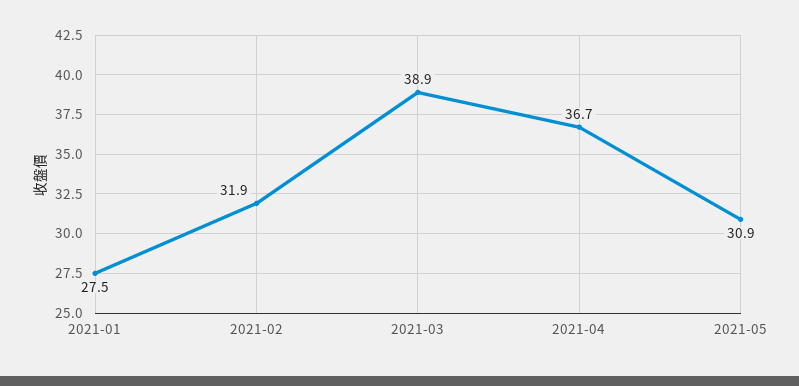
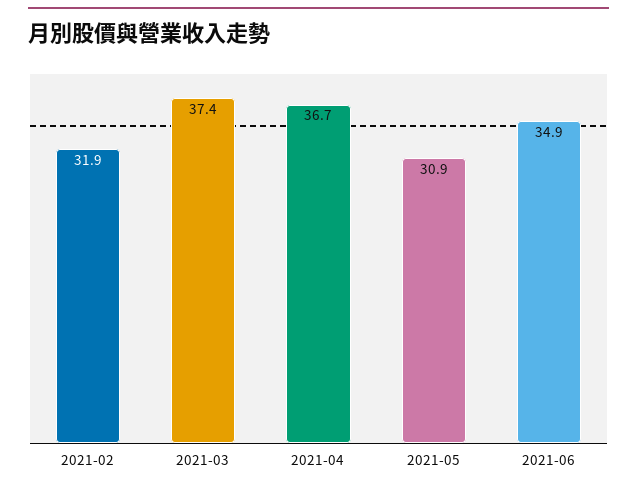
2021-01: 27.5 -> none
2021-03: 38.9 -> 37.4
2021-06: none -> 34.9

